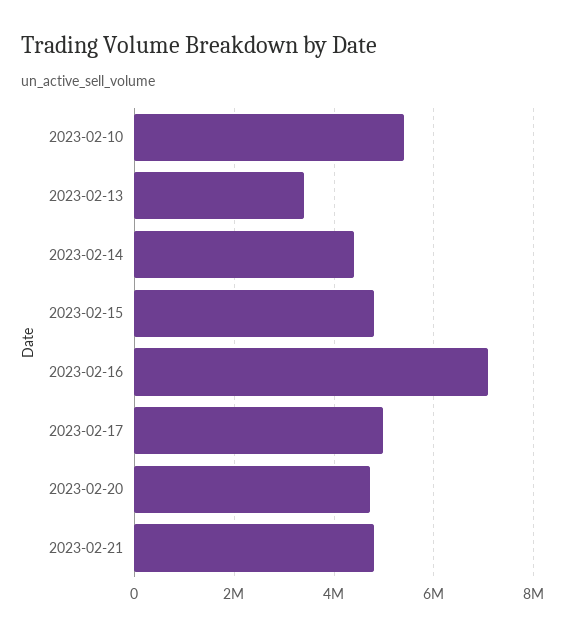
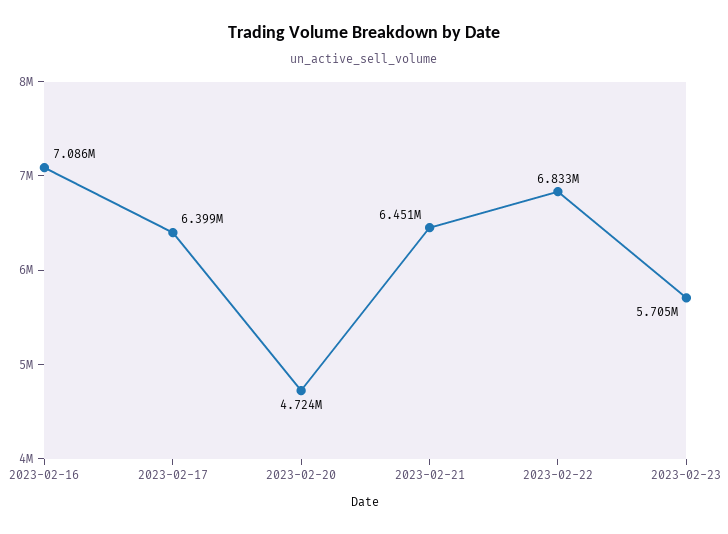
2023-02-10: 5400000 -> none
2023-02-13: 3400000 -> none
2023-02-14: 4400000 -> none
2023-02-15: 4800000 -> none
2023-02-17: 5000000 -> 6399000
2023-02-21: 4800000 -> 6451000
2023-02-22: none -> 6833000
2023-02-23: none -> 5705000

